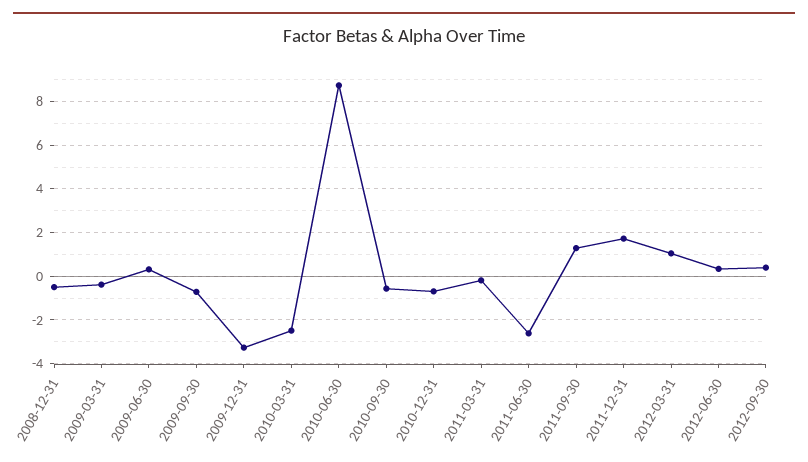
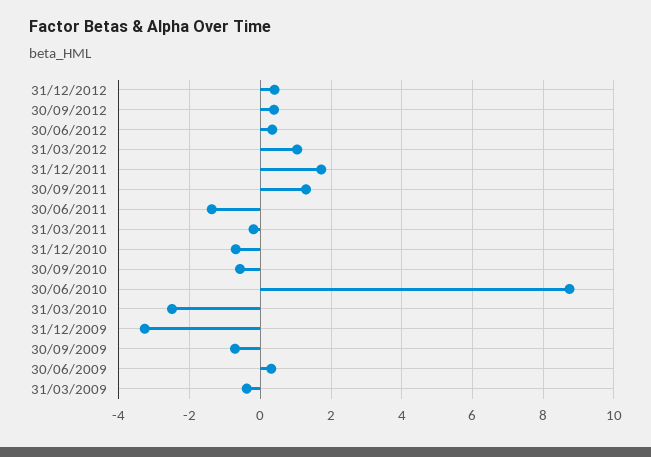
2008-12-31: -0.5 -> none
2011-06-30: -2.5 -> -1.4
31/12/2012: none -> 0.4

